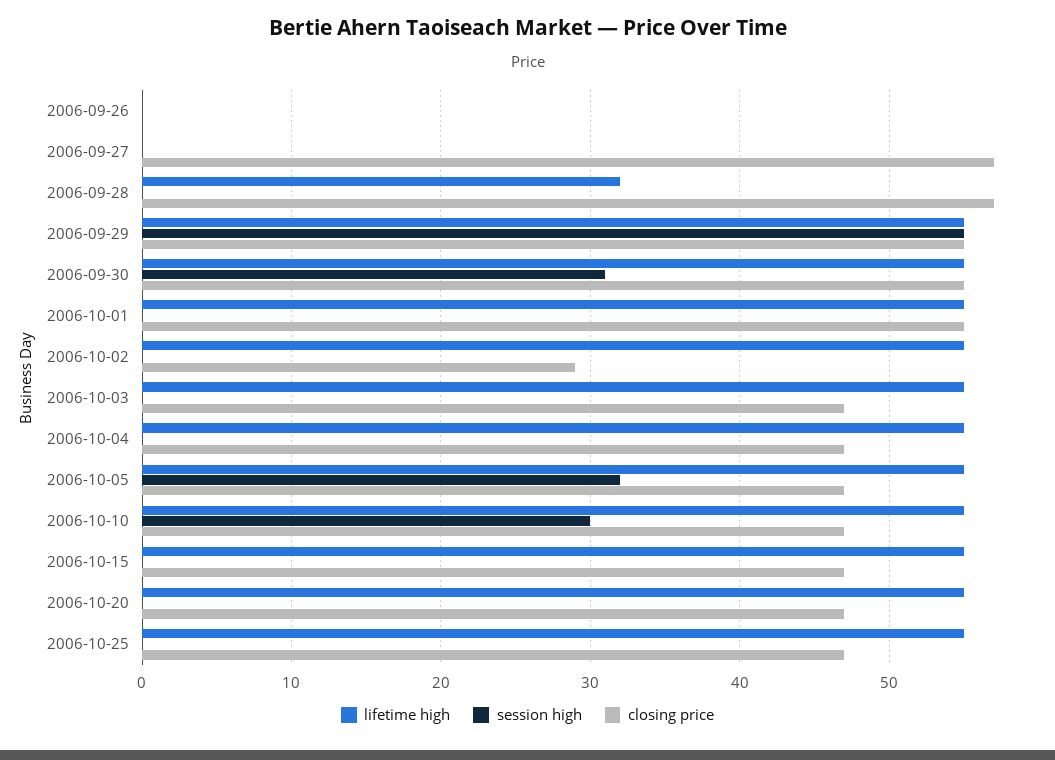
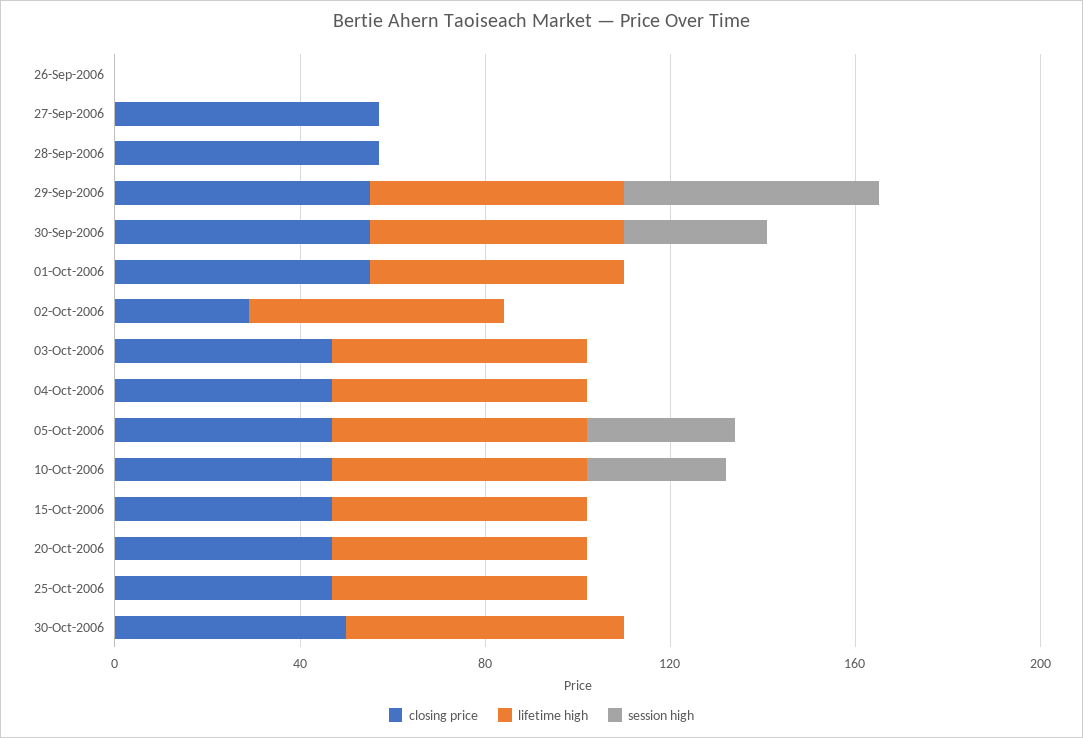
lifetime high, 2006-09-28: 32 -> 0
closing price, 30-Oct-2006: none -> 50
lifetime high, 30-Oct-2006: none -> 60
session high, 30-Oct-2006: none -> 0

